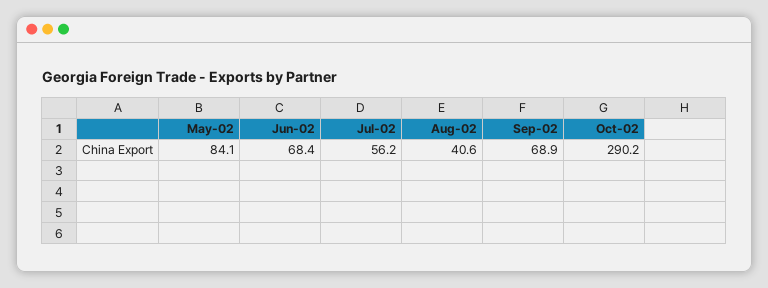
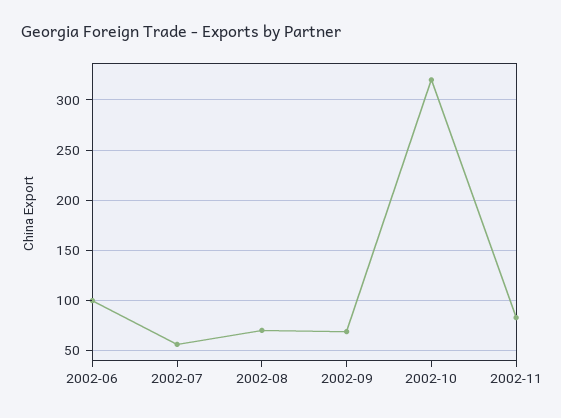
May-02: 84.1 -> none
Jun-02: 68.4 -> 100
Aug-02: 40.6 -> 70
Oct-02: 290.2 -> 320
2002-11: none -> 80

